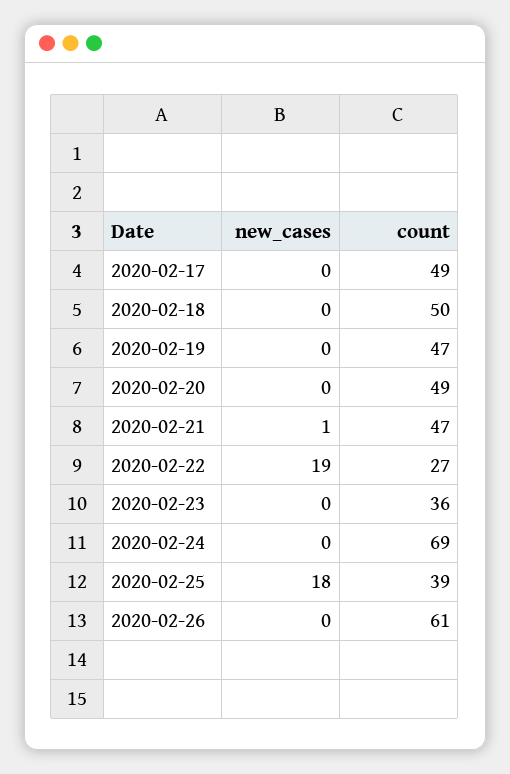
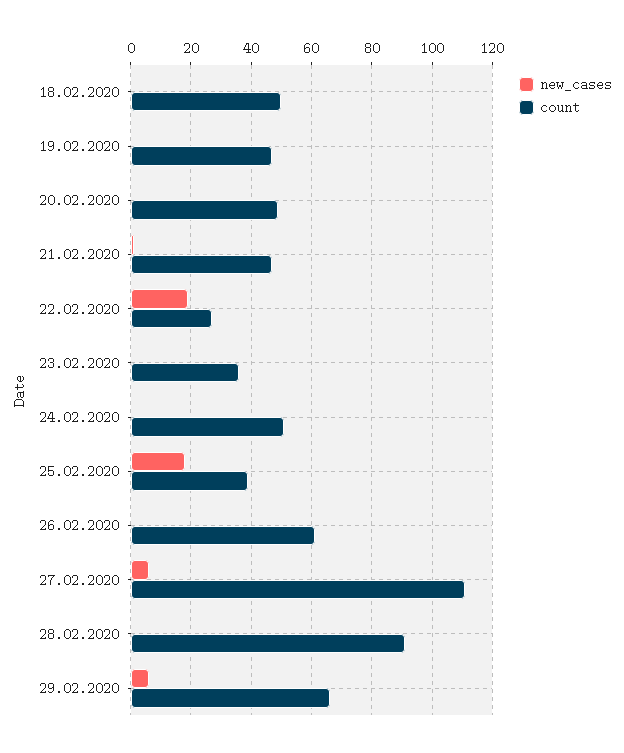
new_cases, 2020-02-17: 0 -> none
count, 2020-02-17: 49 -> none
count, 2020-02-24: 69 -> 50
new_cases, 27.02.2020: none -> 5
count, 27.02.2020: none -> 110
new_cases, 28.02.2020: none -> 0
count, 28.02.2020: none -> 90
new_cases, 29.02.2020: none -> 5
count, 29.02.2020: none -> 65

